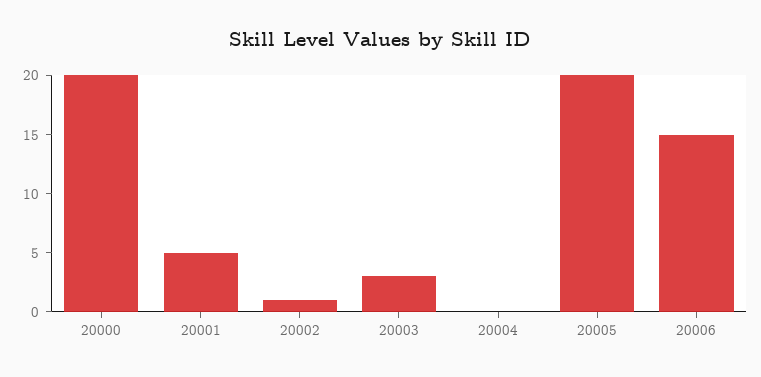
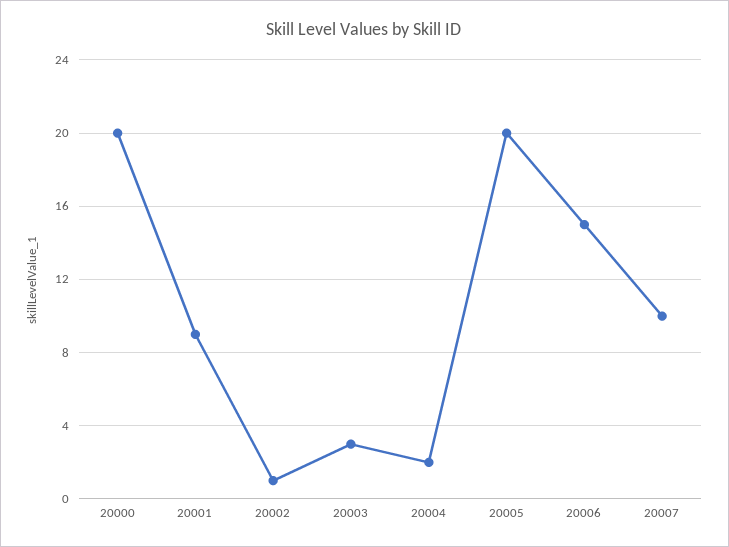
20001: 5 -> 9
20004: 0 -> 2
20007: none -> 10

